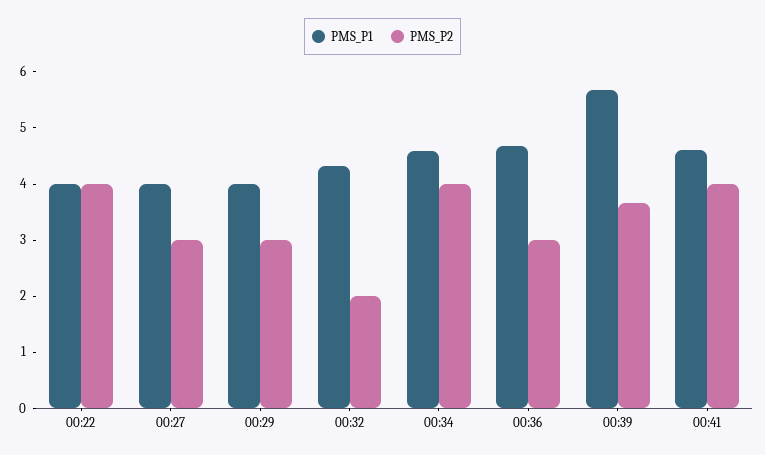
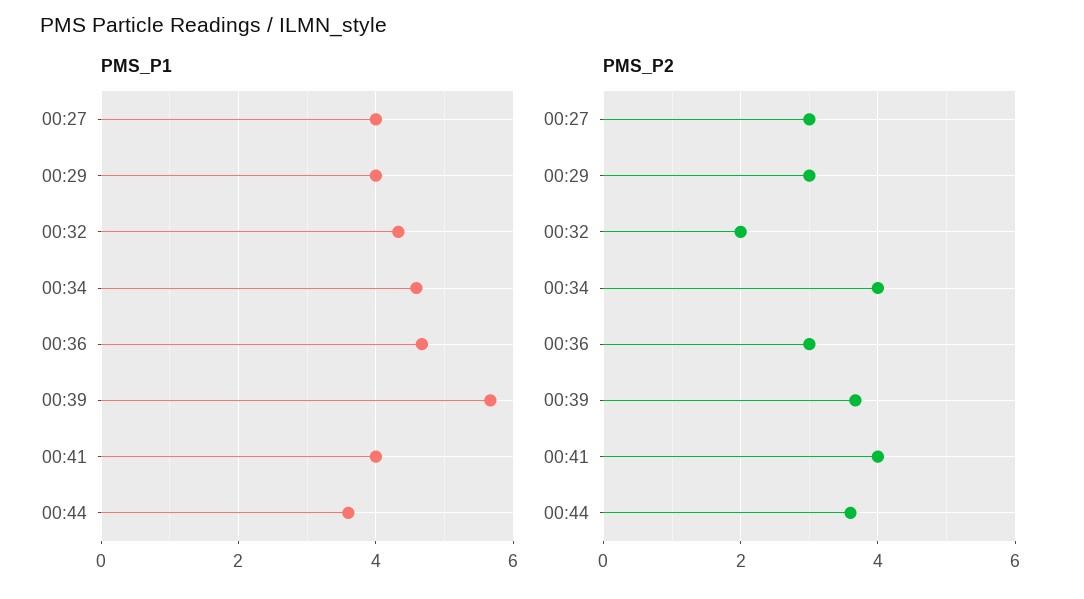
PMS_P1, 00:22: 4 -> none
PMS_P2, 00:22: 4 -> none
PMS_P1, 00:41: 4.6 -> 4
PMS_P1, 00:44: none -> 3.6
PMS_P2, 00:44: none -> 3.6

